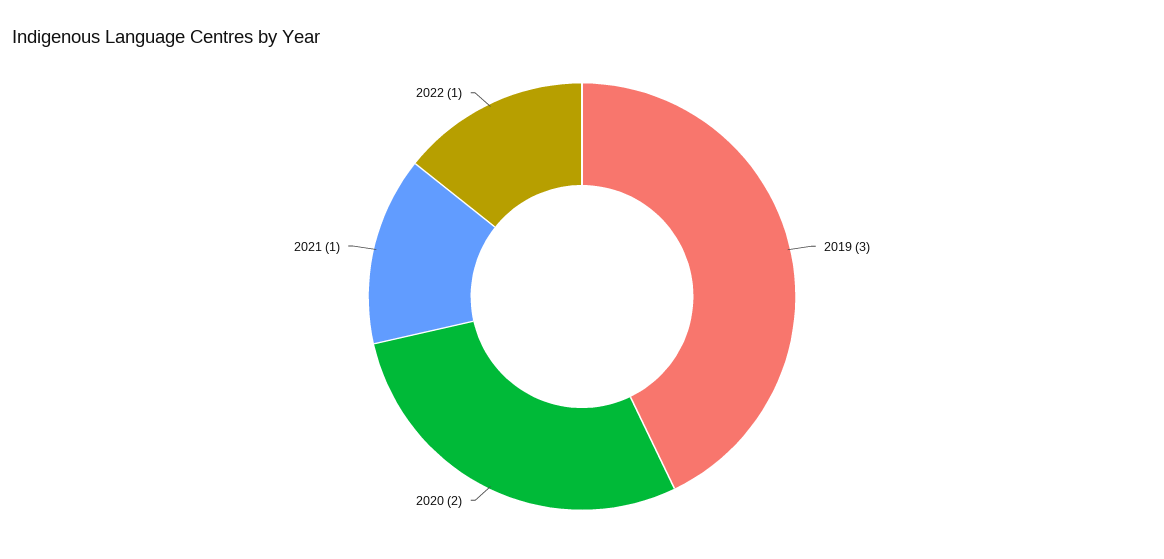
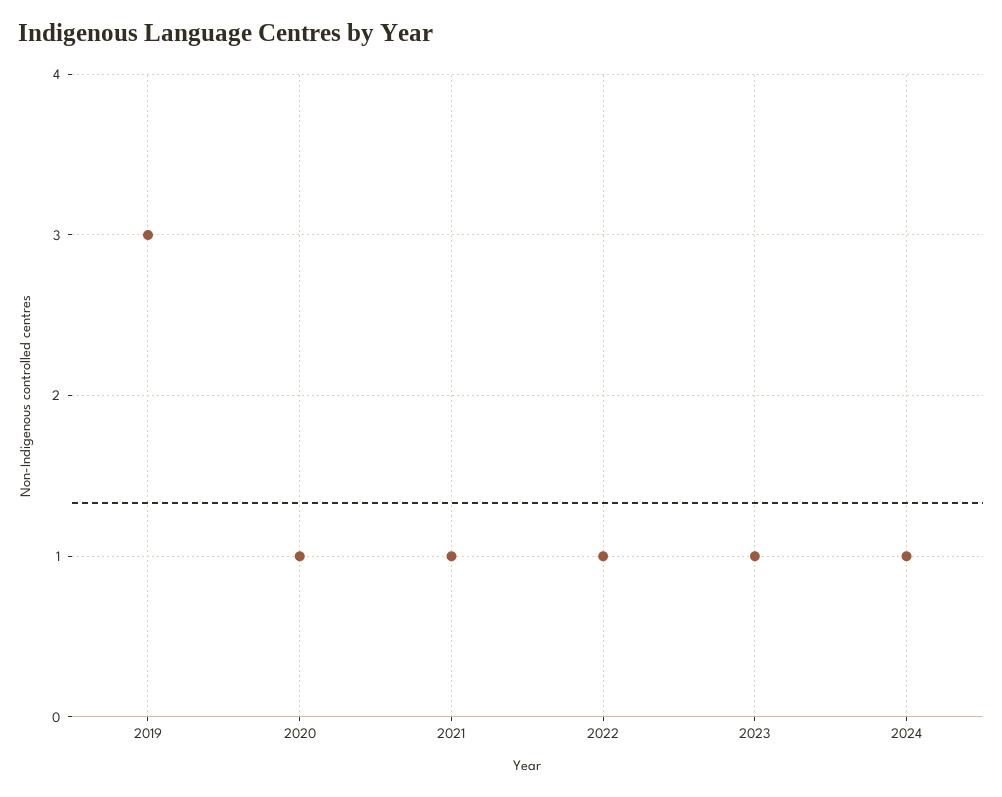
2020: 2 -> 1
2023: none -> 1
2024: none -> 1

